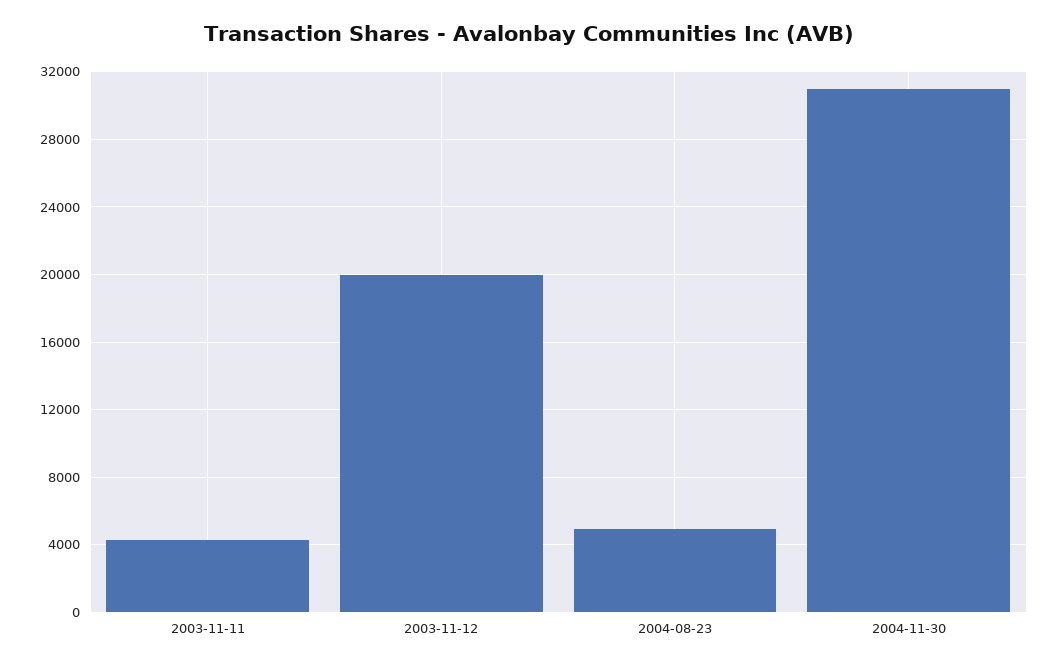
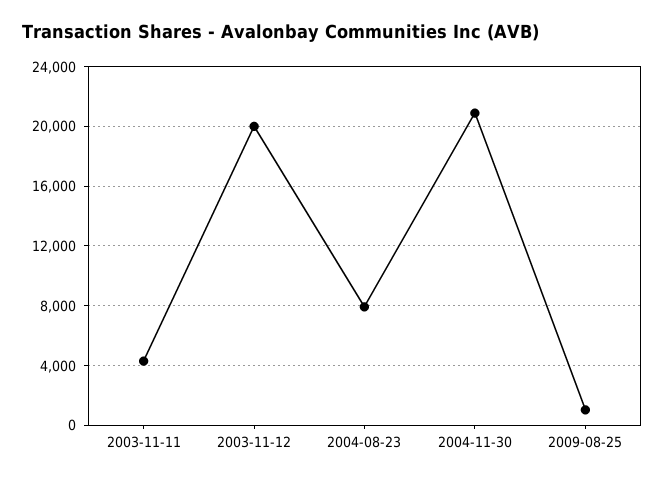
2004-08-23: 5000 -> 8000
2004-11-30: 31000 -> 21000
2009-08-25: none -> 1000

